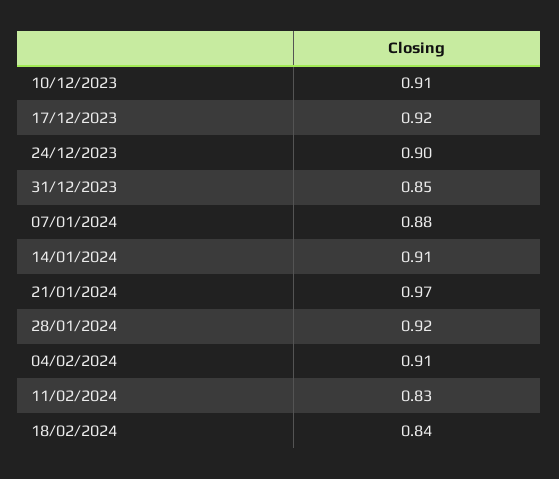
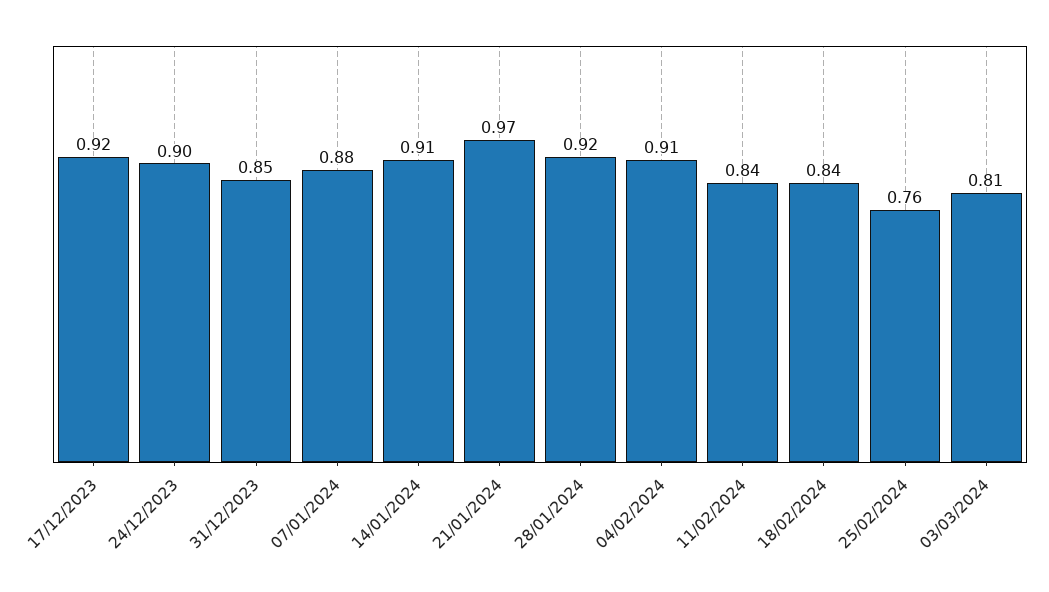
10/12/2023: 0.91 -> none
11/02/2024: 0.83 -> 0.84
25/02/2024: none -> 0.76
03/03/2024: none -> 0.81

